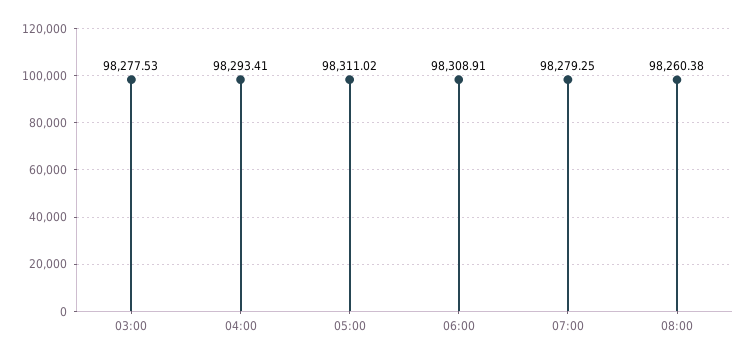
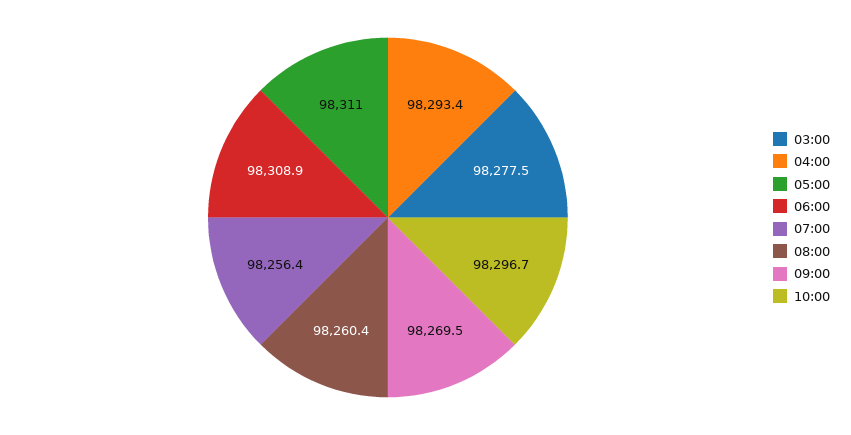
07:00: 98279.25 -> 98256.4
09:00: none -> 98269.5
10:00: none -> 98296.7

